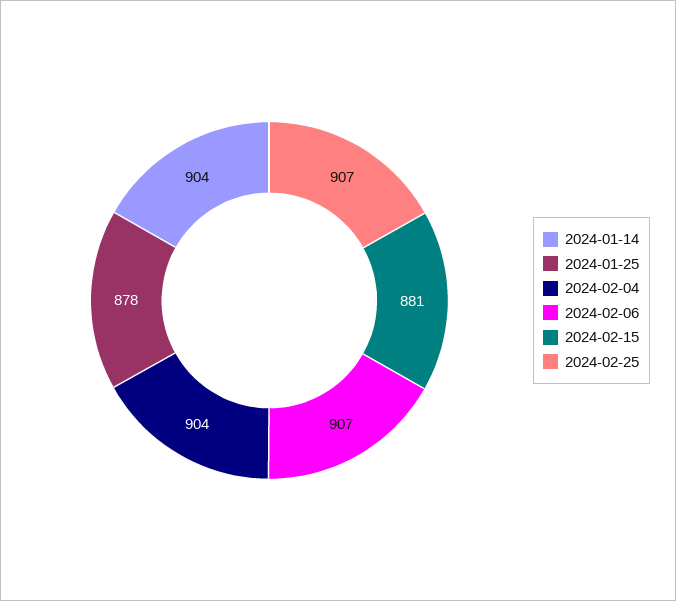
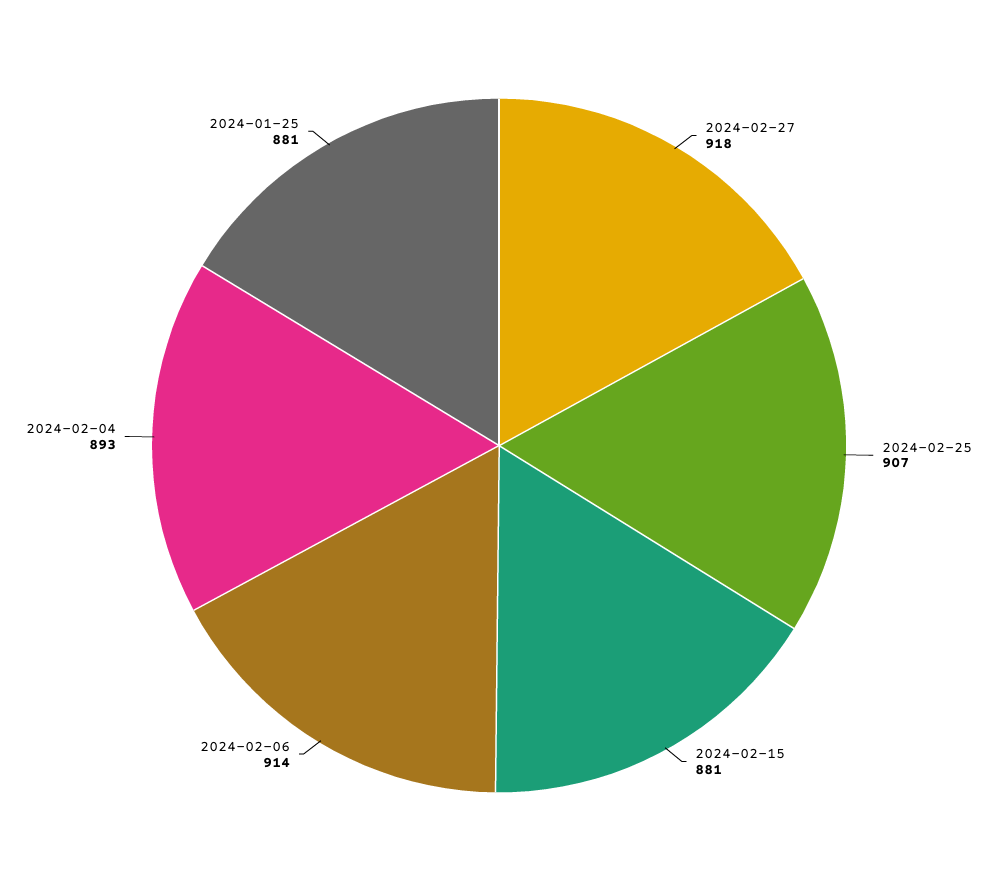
2024-01-14: 904 -> none
2024-01-25: 878 -> 881
2024-02-04: 904 -> 893
2024-02-06: 907 -> 914
2024-02-27: none -> 918

